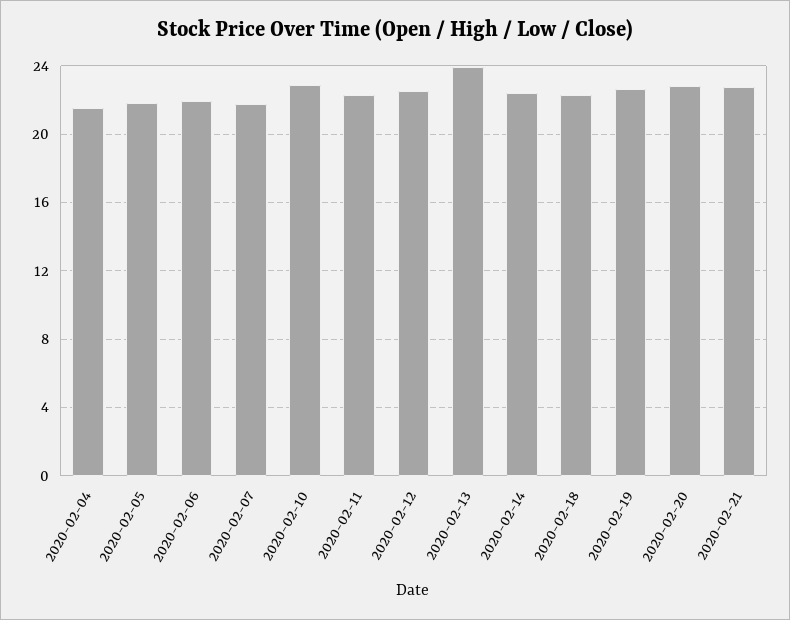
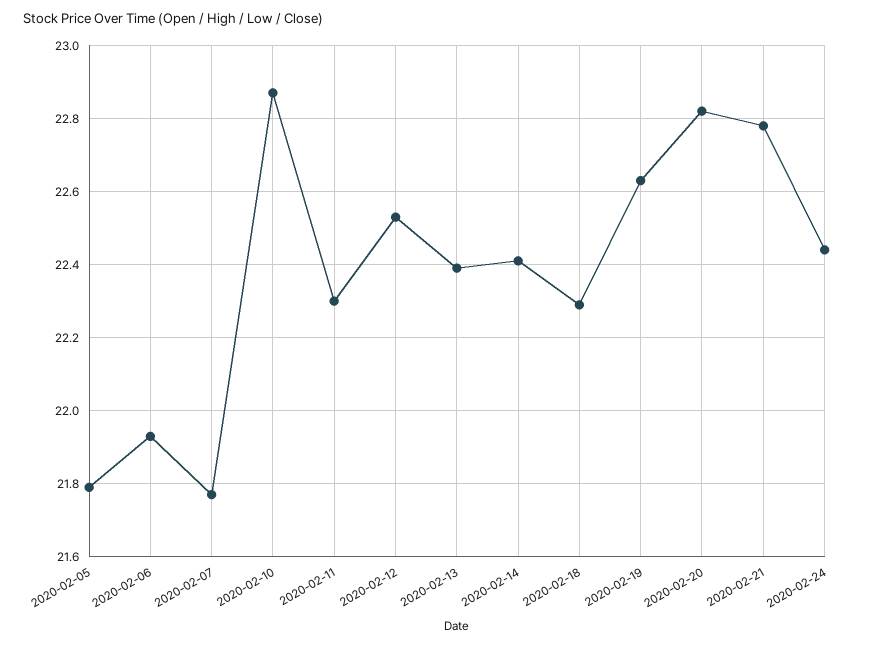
2020-02-04: 21.5 -> none
2020-02-13: 24 -> 22.4
2020-02-24: none -> 22.45

